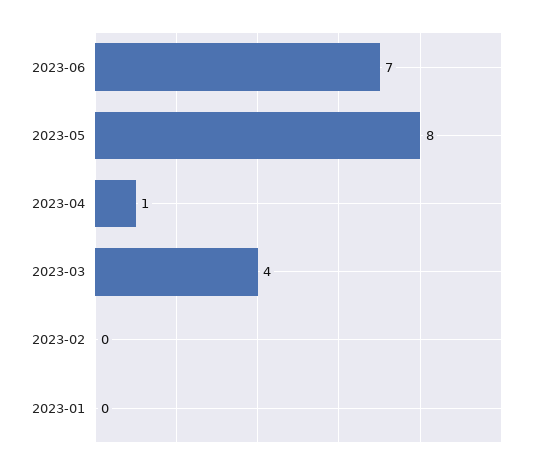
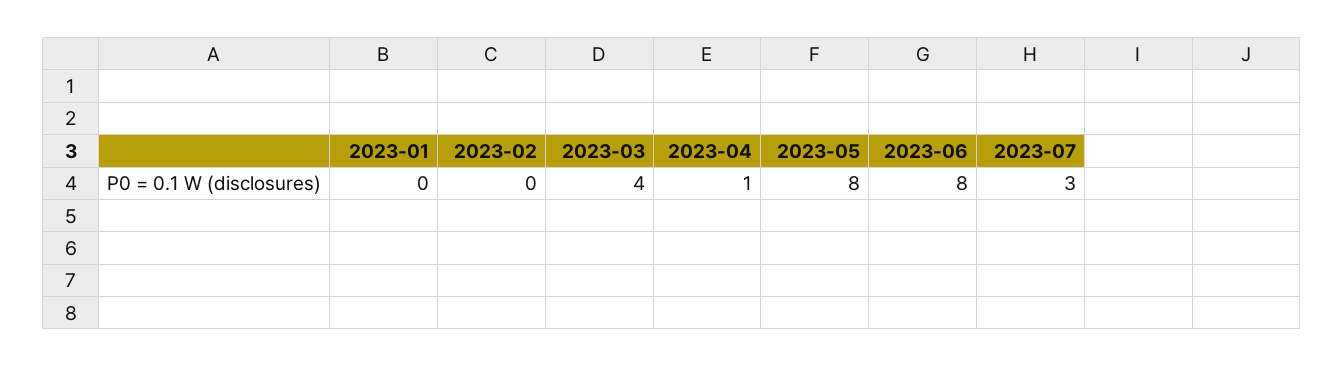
2023-06: 7 -> 8
2023-07: none -> 3

